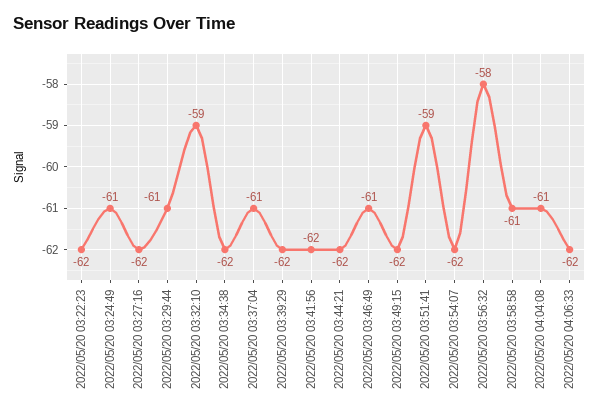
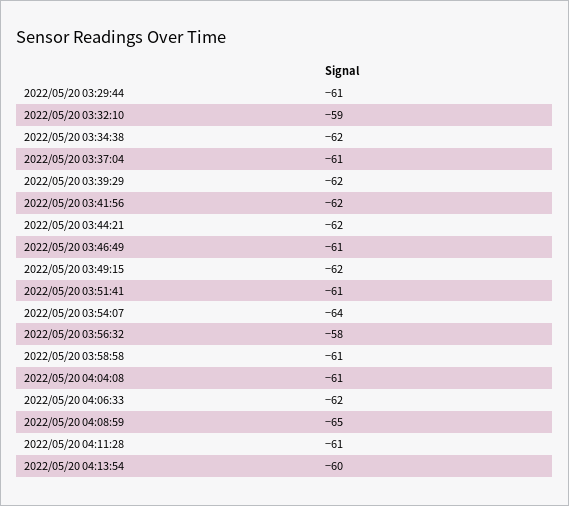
2022/05/20 03:22:23: -62 -> none
2022/05/20 03:24:49: -61 -> none
2022/05/20 03:27:16: -62 -> none
2022/05/20 03:51:41: -59 -> -61
2022/05/20 03:54:07: -62 -> -64
2022/05/20 04:08:59: none -> -65
2022/05/20 04:11:28: none -> -61
2022/05/20 04:13:54: none -> -60

